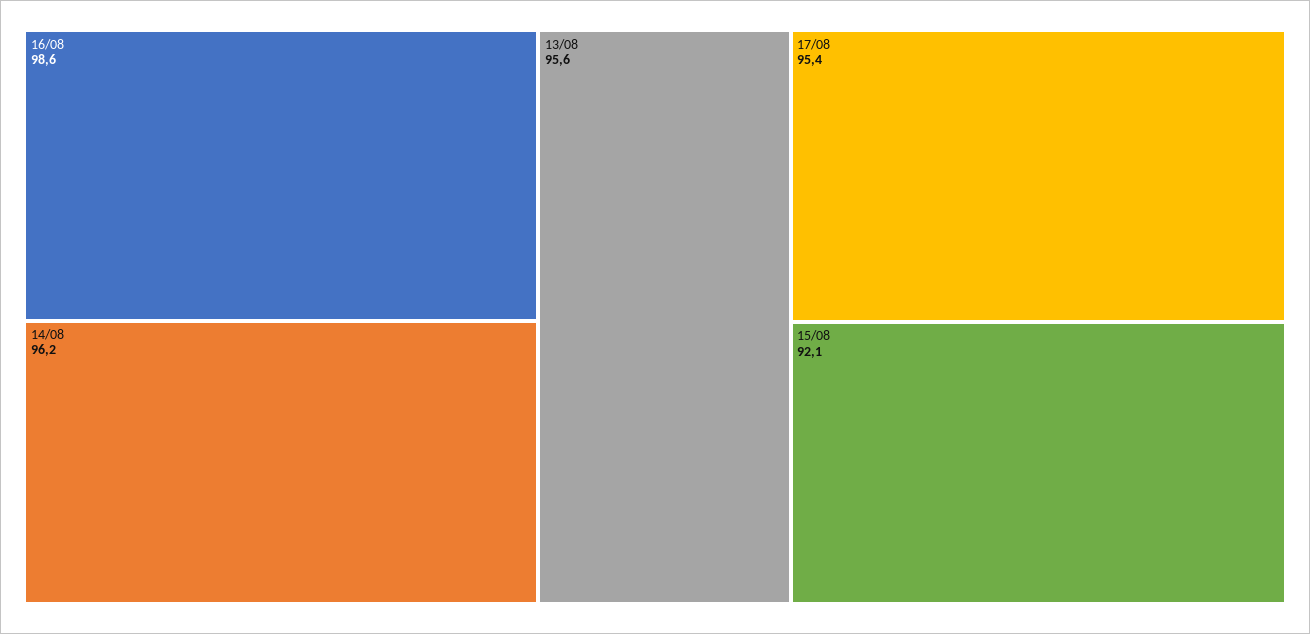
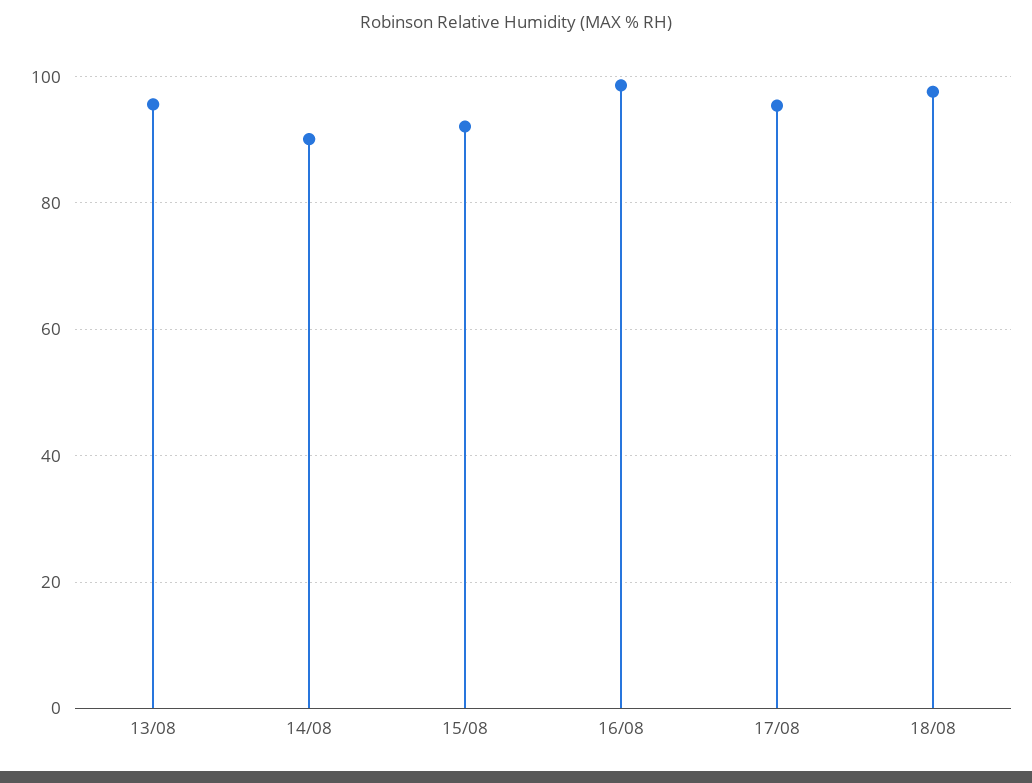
14/08: 96.2 -> 90
18/08: none -> 98

